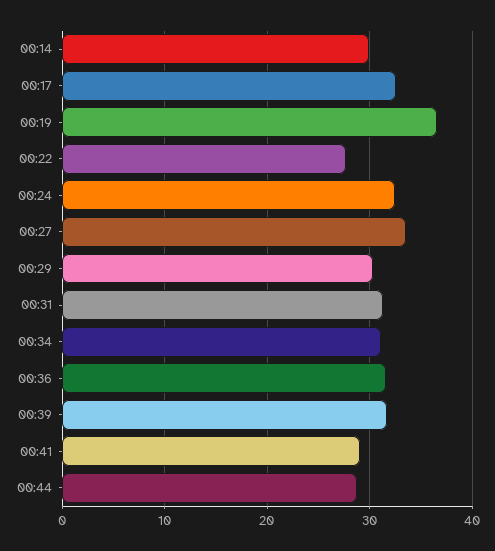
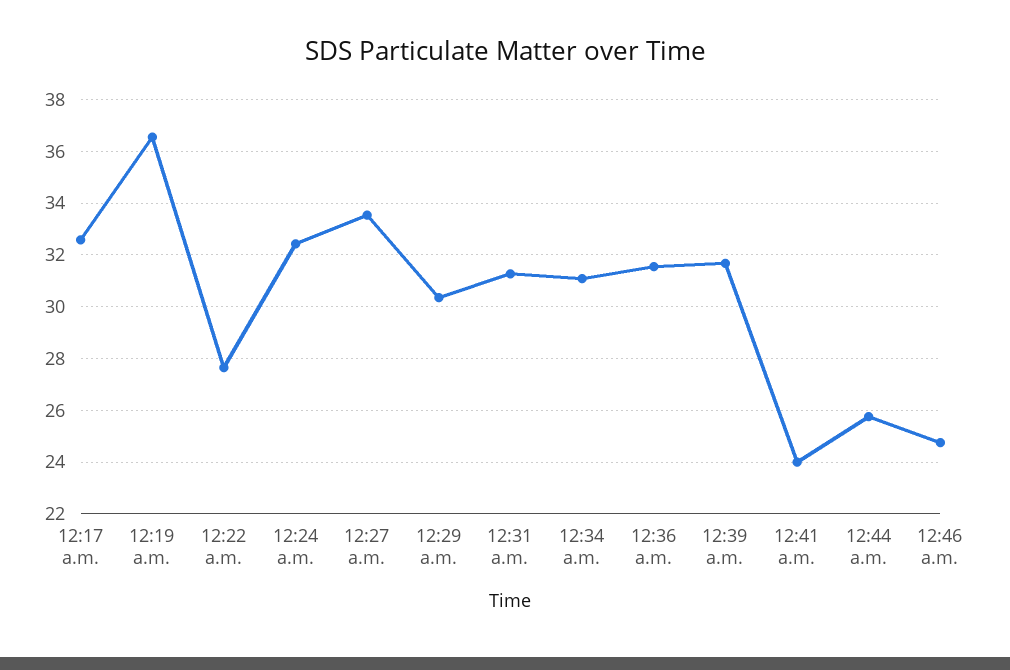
00:14: 30 -> none
00:41: 29 -> 24
00:44: 29 -> 25.75
12:46 a.m.: none -> 24.75

